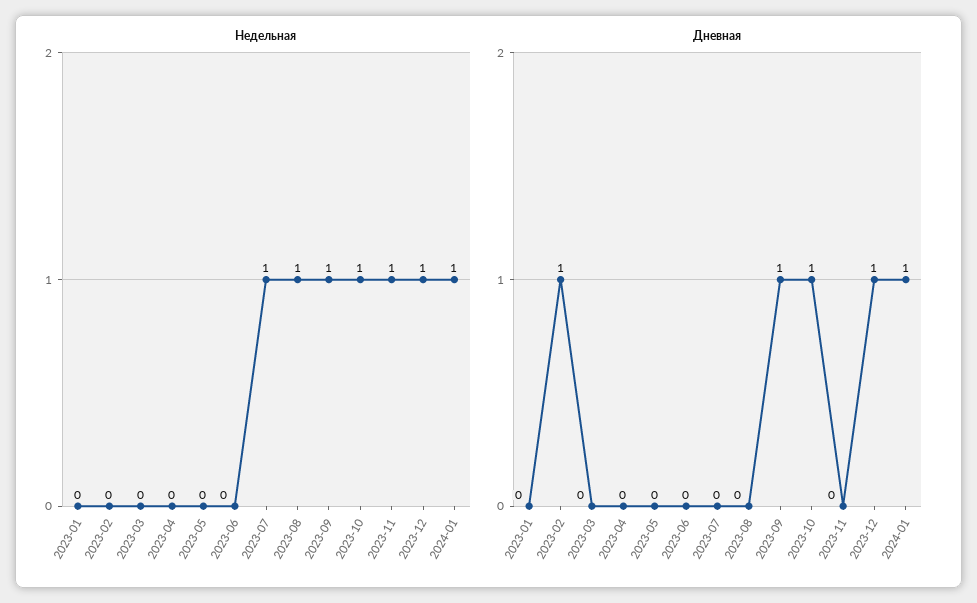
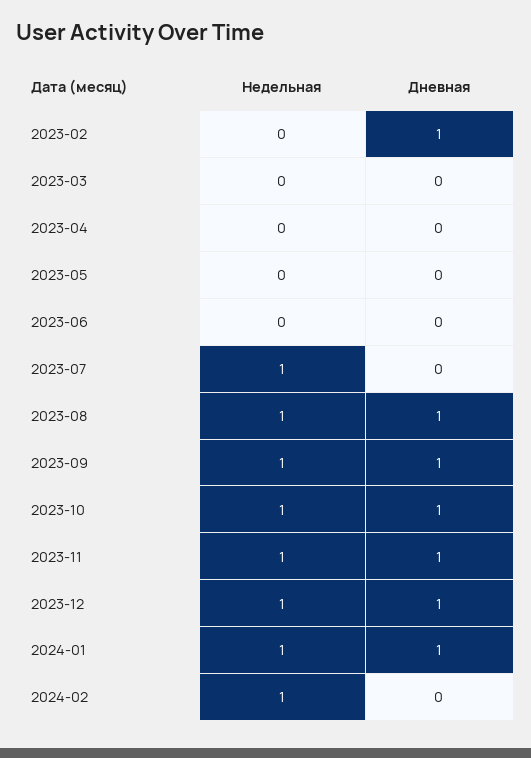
Недельная, 2023-01: 0 -> none
Дневная, 2023-01: 0 -> none
Дневная, 2023-08: 0 -> 1
Дневная, 2023-11: 0 -> 1
Недельная, 2024-02: none -> 1
Дневная, 2024-02: none -> 0

